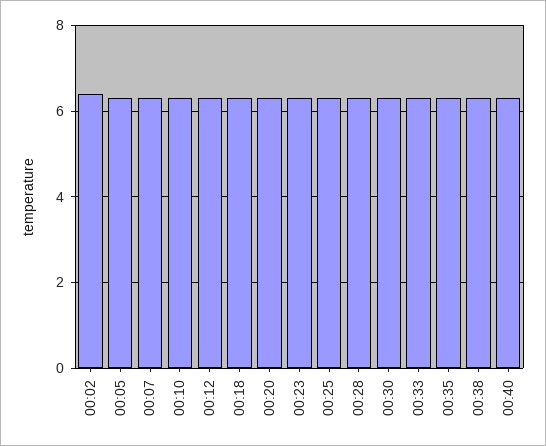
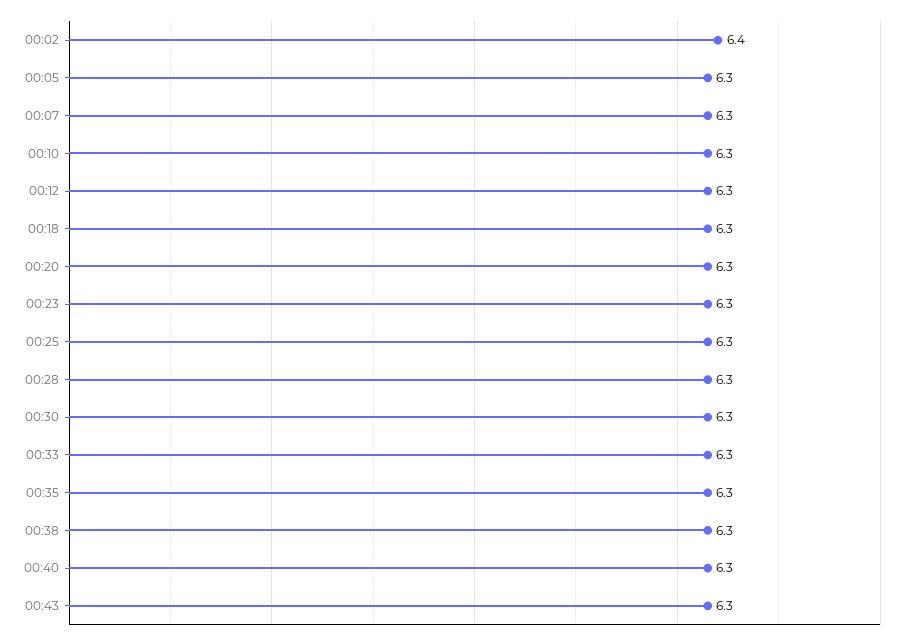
00:43: none -> 6.3

